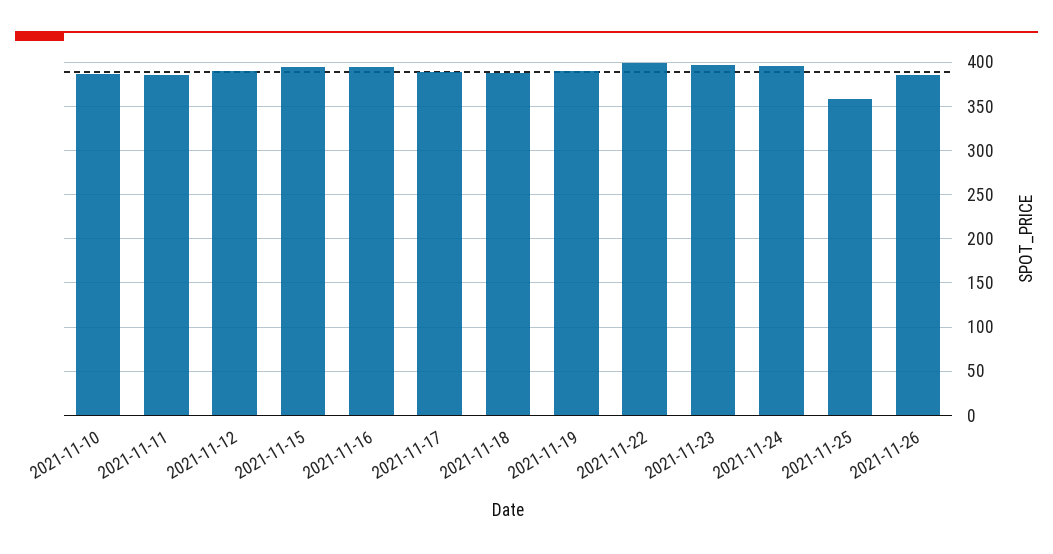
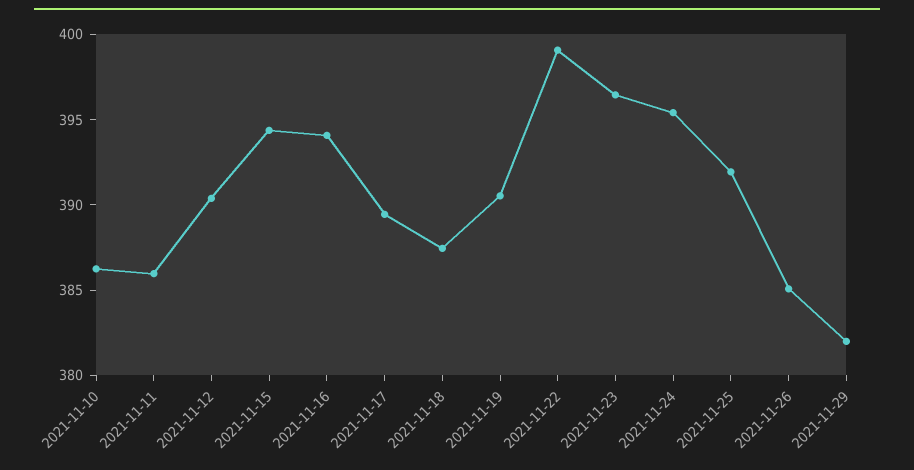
2021-11-25: 360 -> 392
2021-11-29: none -> 382

